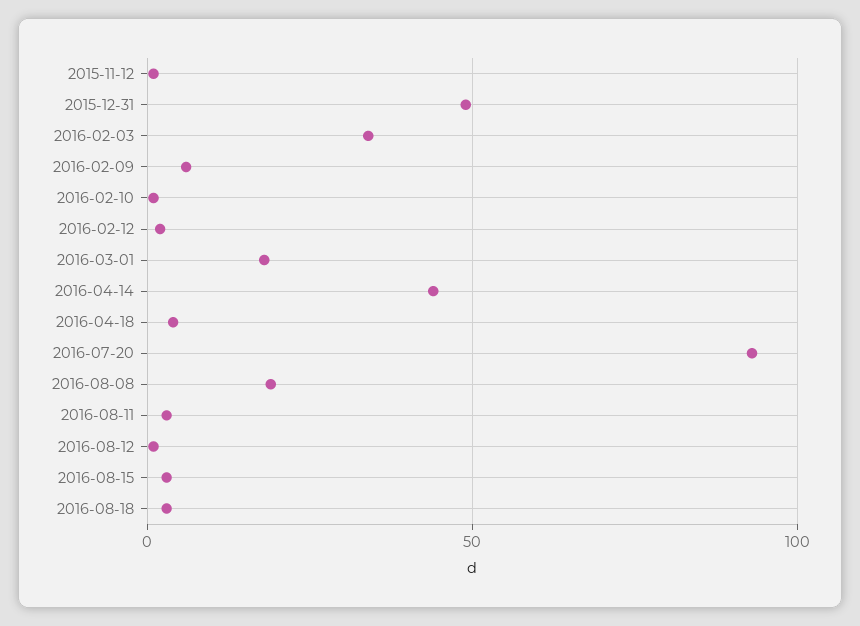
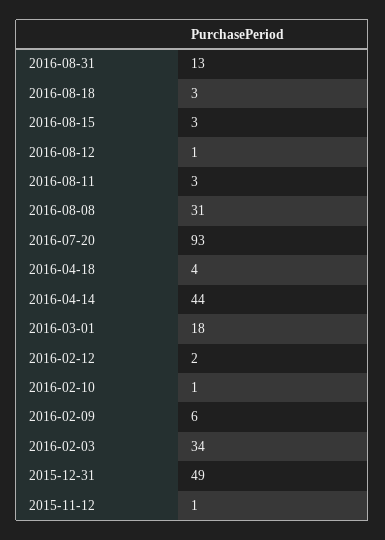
2016-08-08: 20 -> 31
2016-08-31: none -> 13

